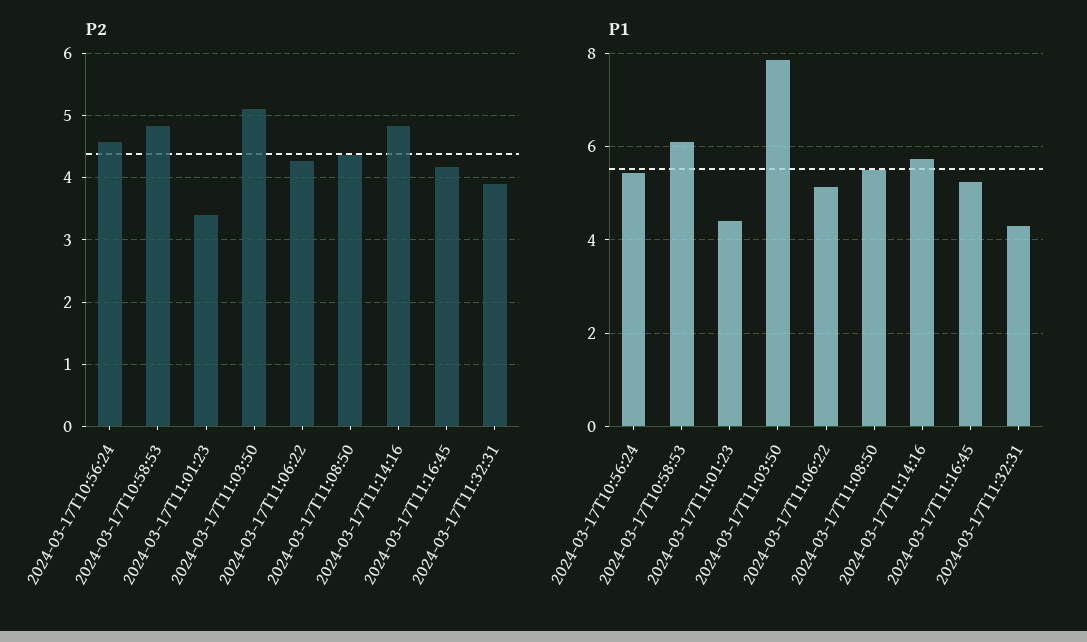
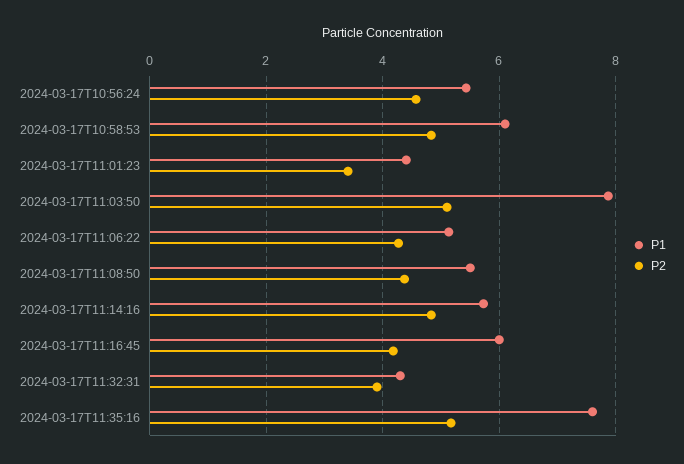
P1, 2024-03-17T11:16:45: 5.2 -> 6
P1, 2024-03-17T11:35:16: none -> 7.6
P2, 2024-03-17T11:35:16: none -> 5.2

